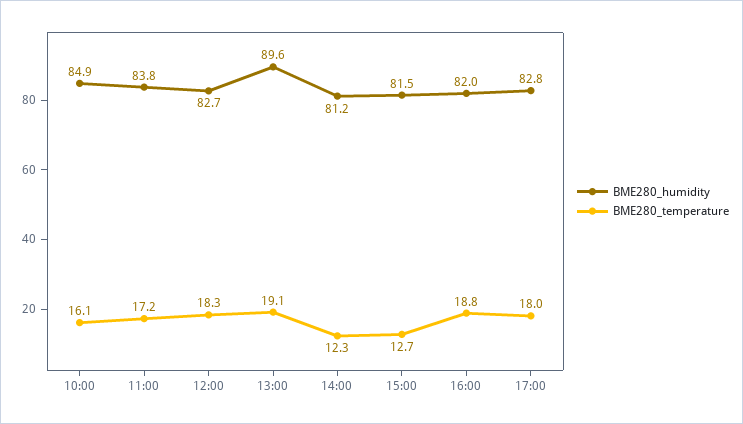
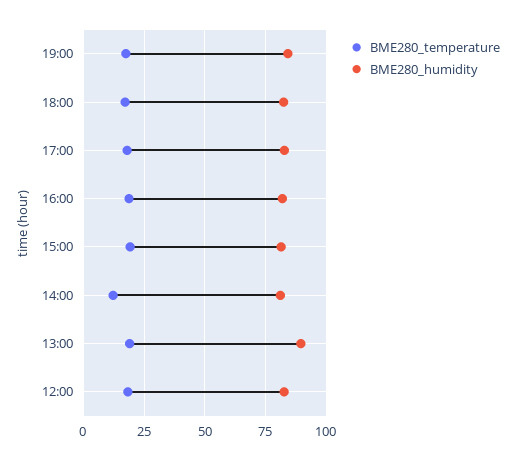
BME280_humidity, 10:00: 84.9 -> none
BME280_temperature, 10:00: 16.1 -> none
BME280_humidity, 11:00: 83.8 -> none
BME280_temperature, 11:00: 17.2 -> none
BME280_temperature, 15:00: 12.7 -> 20
BME280_temperature, 19:00: none -> 17.5
BME280_humidity, 19:00: none -> 85
BME280_temperature, 18:00: none -> 17.5
BME280_humidity, 18:00: none -> 82.5

